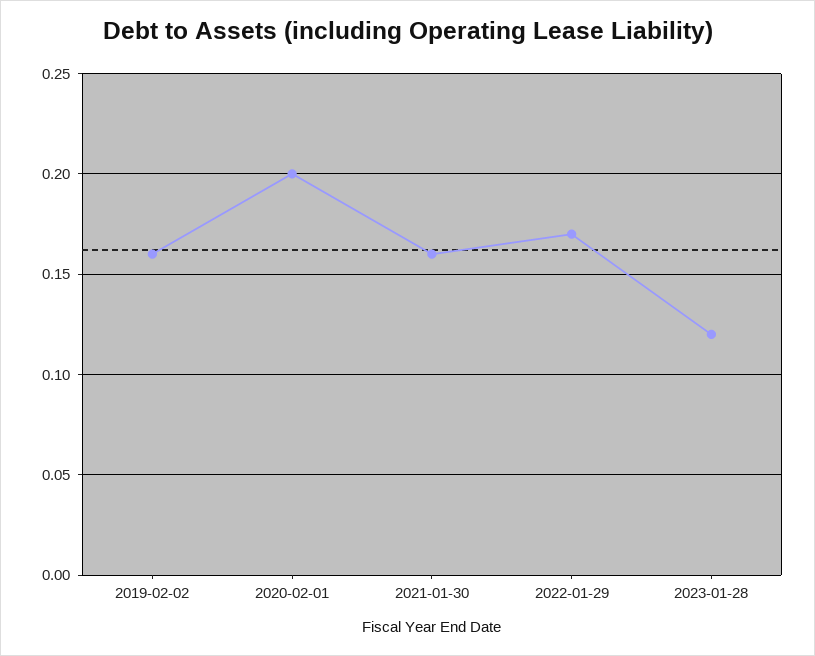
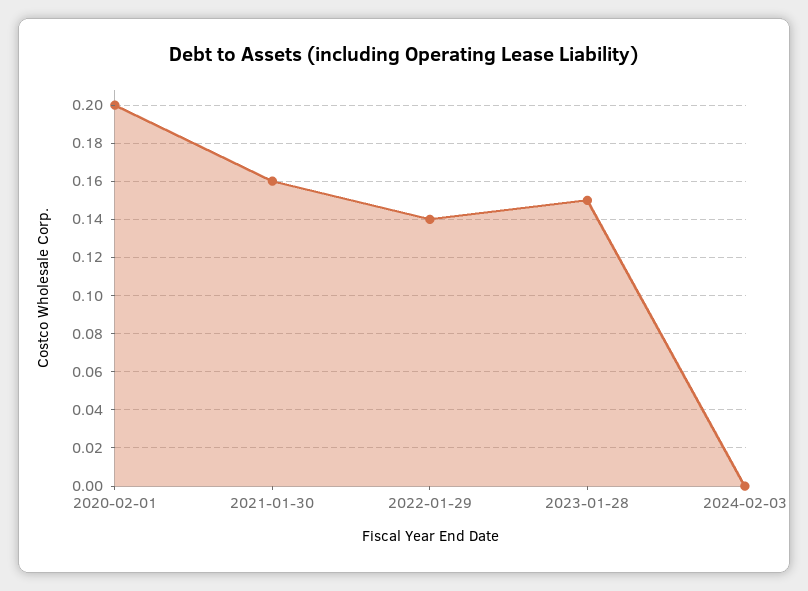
2019-02-02: 0.16 -> none
2022-01-29: 0.17 -> 0.14
2023-01-28: 0.12 -> 0.15
2024-02-03: none -> 0

